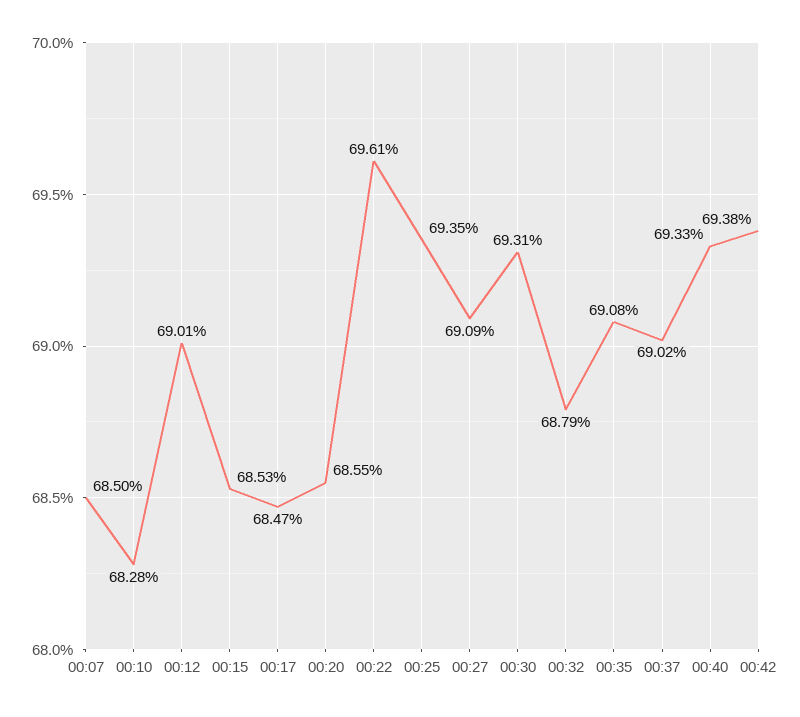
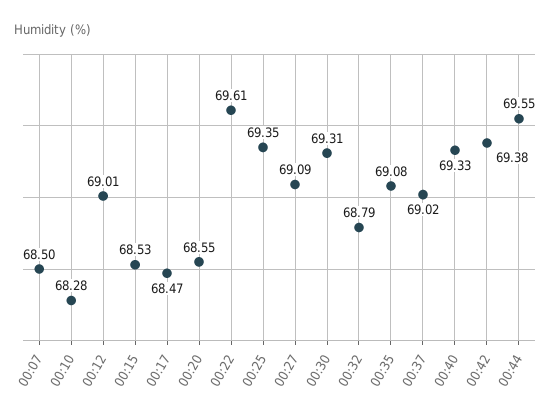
00:44: none -> 69.55

